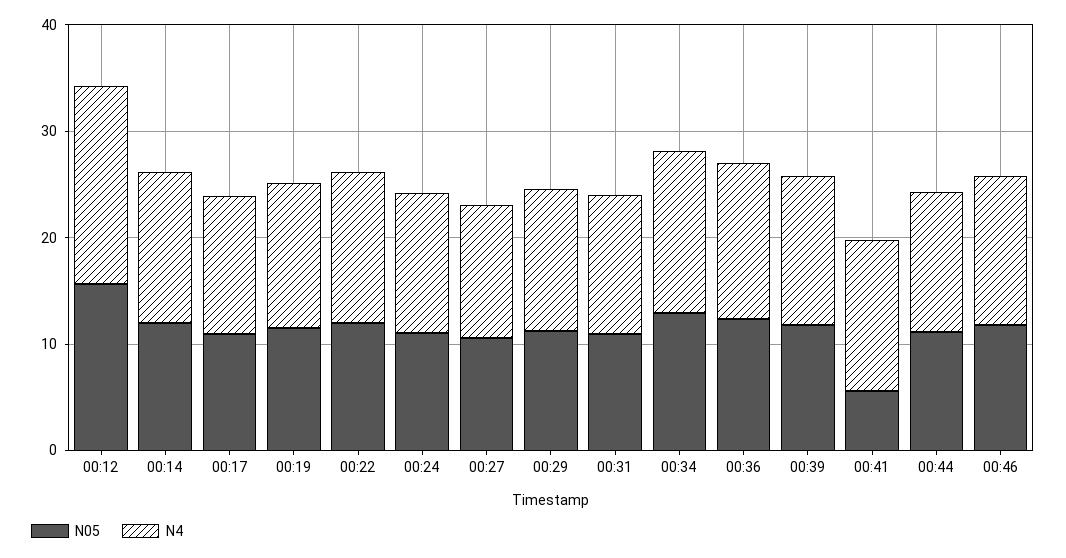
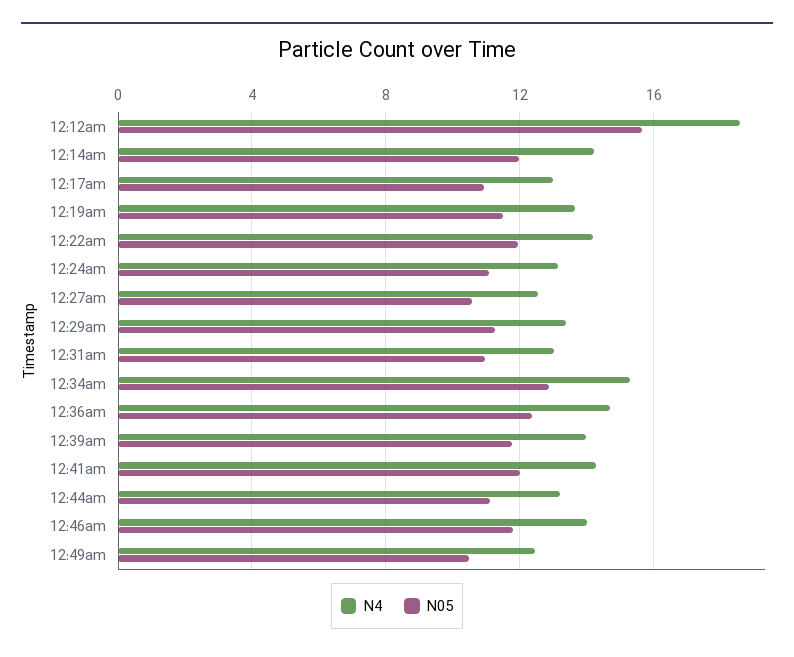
N05, 00:41: 6 -> 12
N4, 12:49am: none -> 12.5
N05, 12:49am: none -> 10.5

